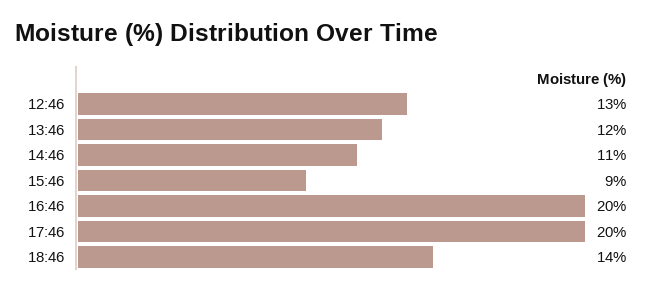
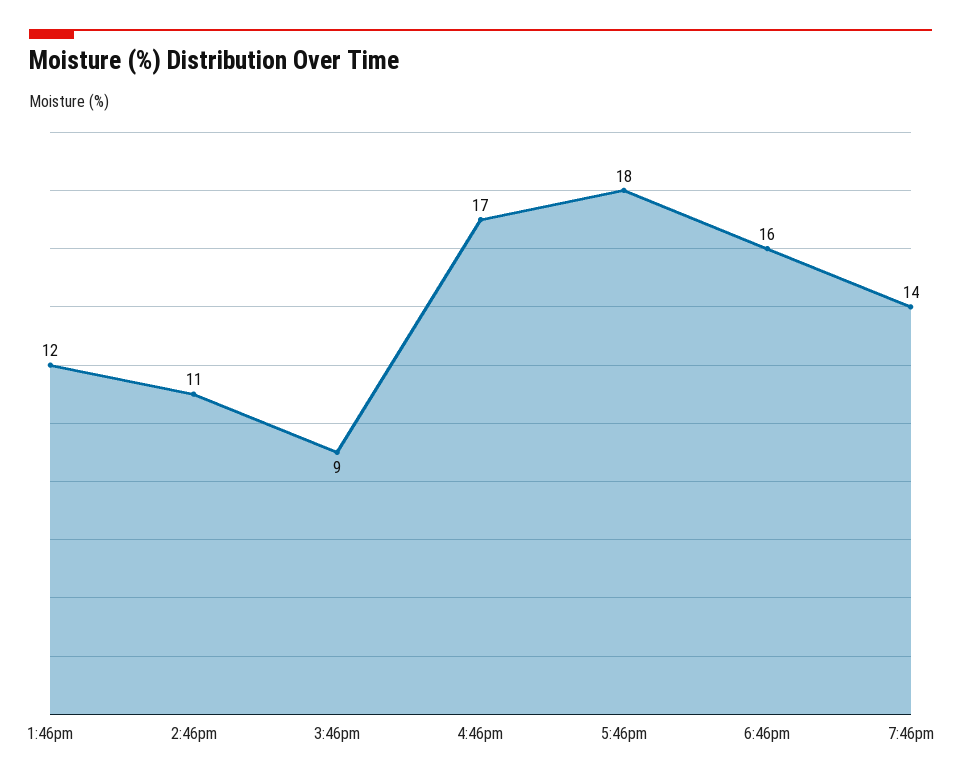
12:46: 13 -> none
16:46: 20 -> 17
17:46: 20 -> 18
18:46: 14 -> 16
7:46pm: none -> 14

